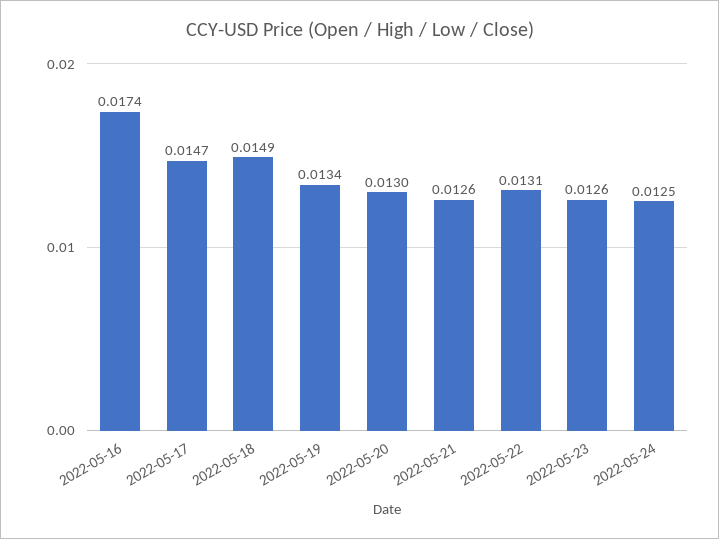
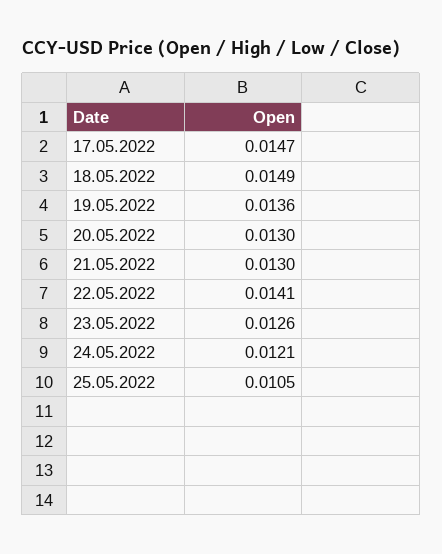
2022-05-16: 0.0174 -> none
2022-05-19: 0.0134 -> 0.0136
2022-05-21: 0.0126 -> 0.013
2022-05-22: 0.0131 -> 0.0141
2022-05-24: 0.0125 -> 0.0121
25.05.2022: none -> 0.0105

